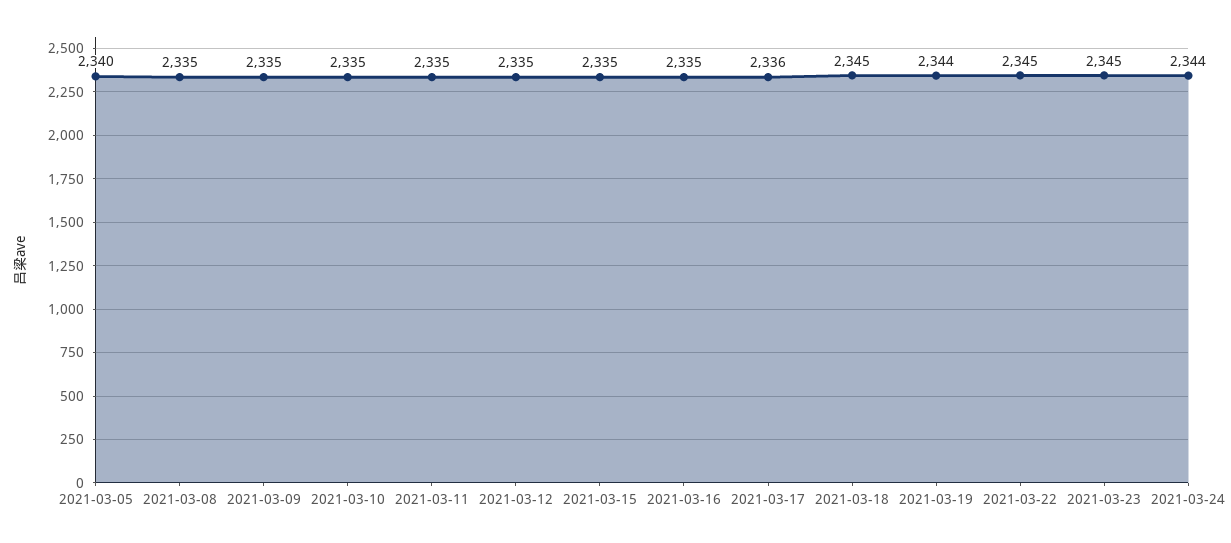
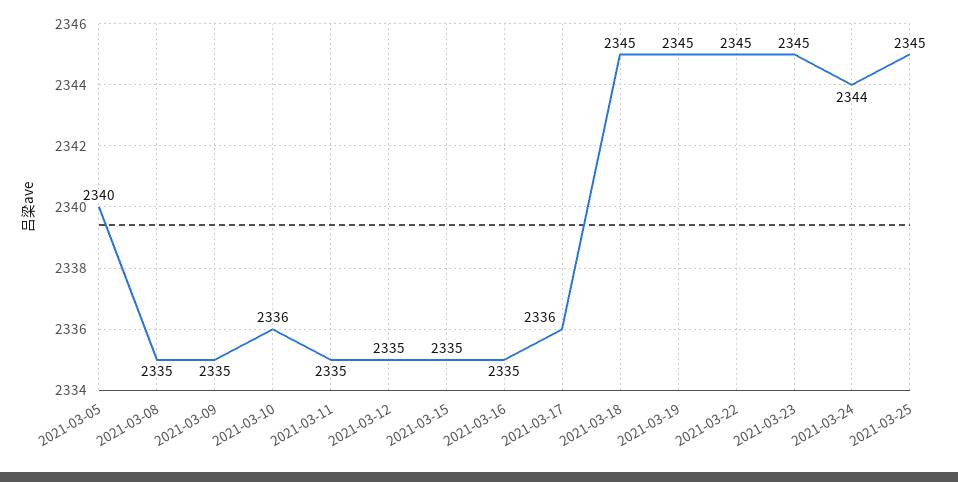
2021-03-10: 2335 -> 2336
2021-03-19: 2344 -> 2345
2021-03-25: none -> 2345

